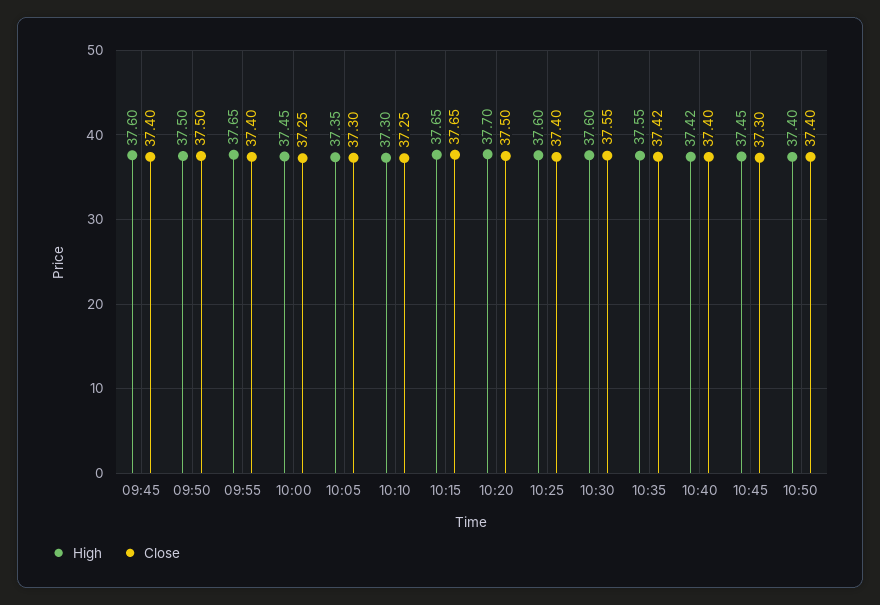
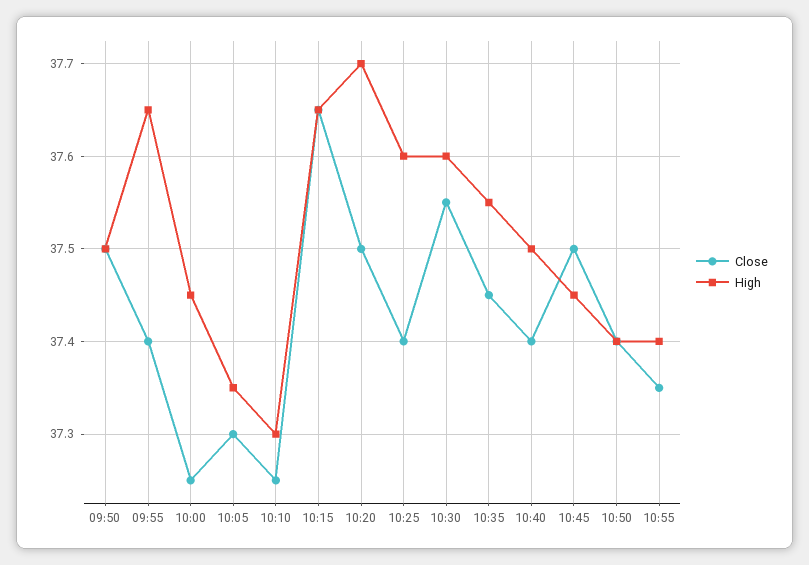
High, 09:45: 37.6 -> none
Close, 09:45: 37.4 -> none
Close, 10:35: 37.42 -> 37.45
High, 10:40: 37.42 -> 37.5
Close, 10:45: 37.3 -> 37.5
Close, 10:55: none -> 37.35
High, 10:55: none -> 37.4

